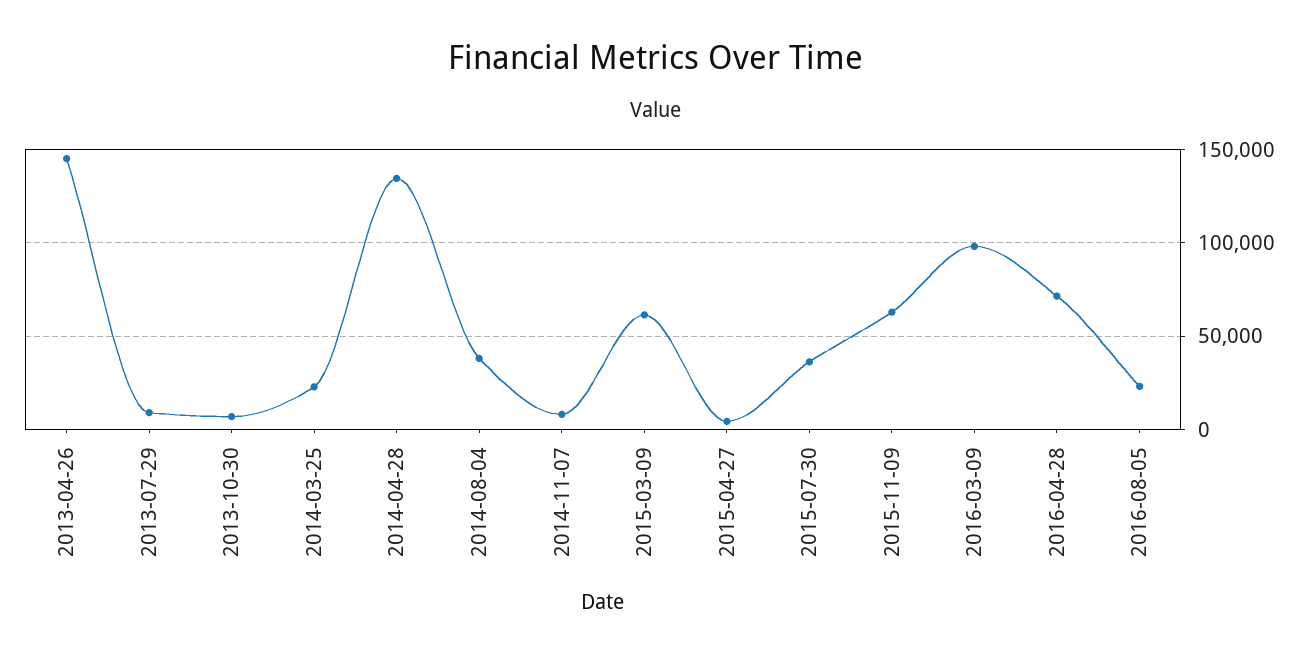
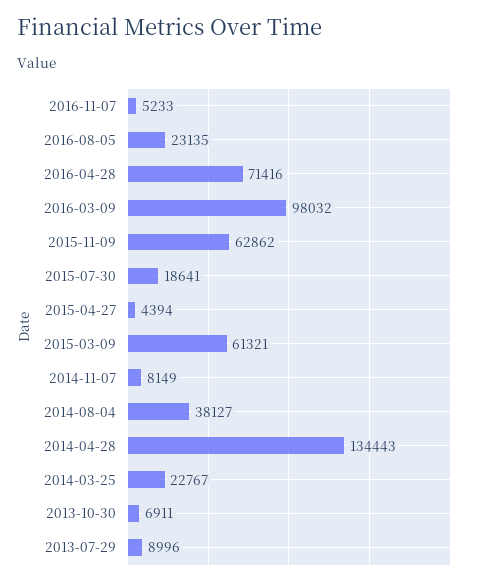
2013-04-26: 145000 -> none
2015-07-30: 35000 -> 18641
2016-11-07: none -> 5233

